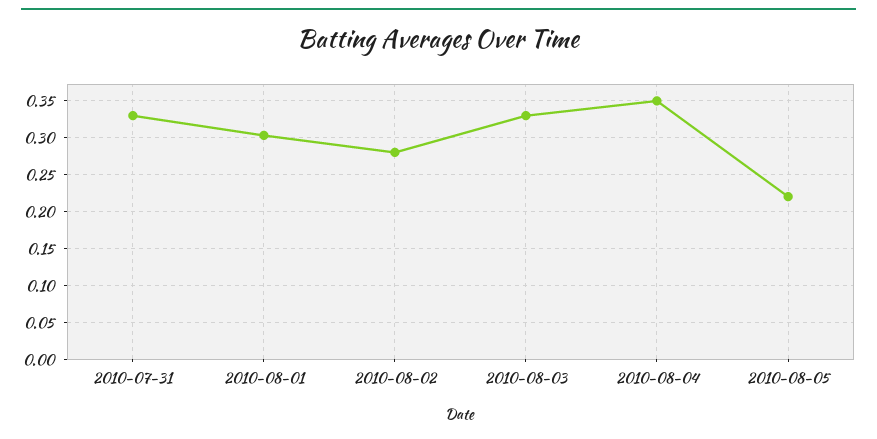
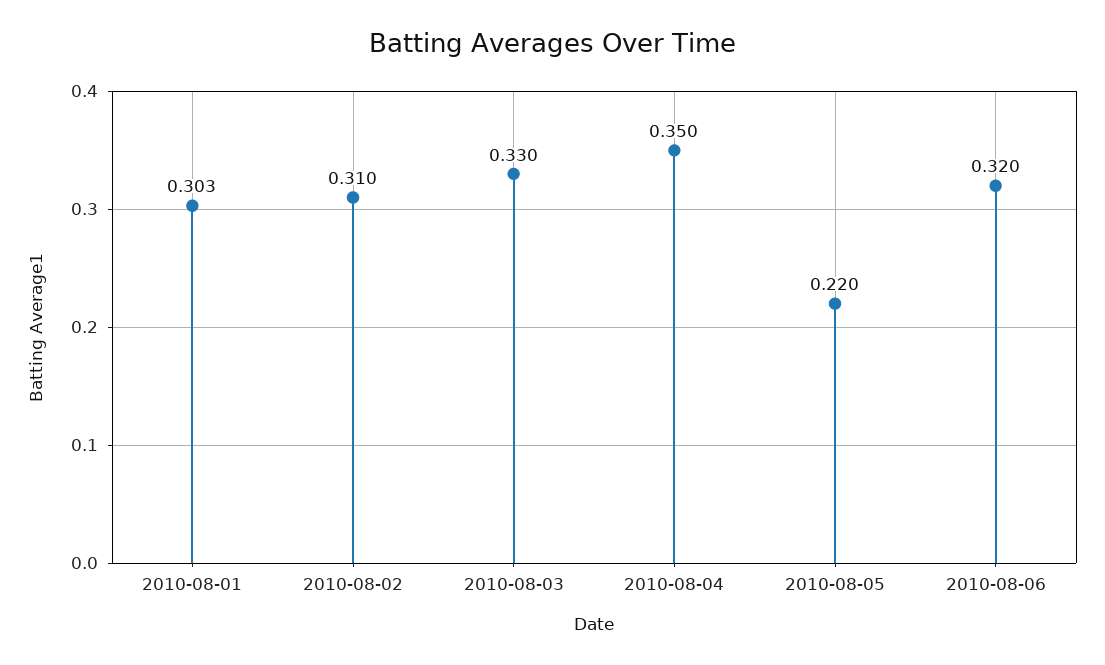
2010-07-31: 0.33 -> none
2010-08-02: 0.28 -> 0.31
2010-08-06: none -> 0.32

